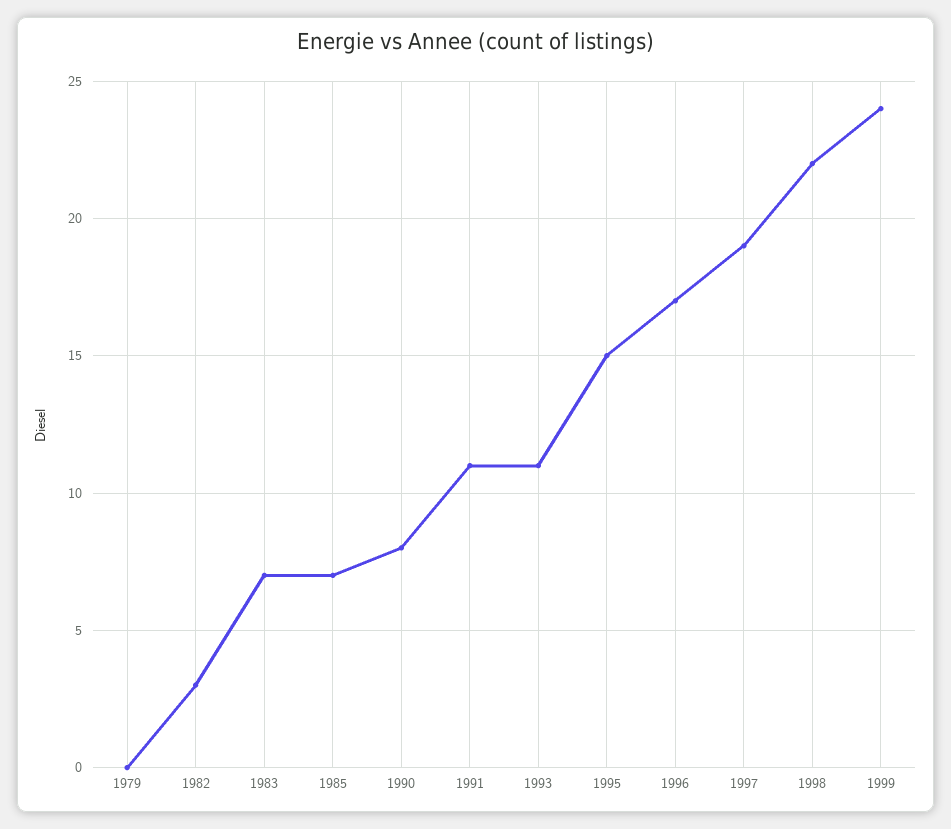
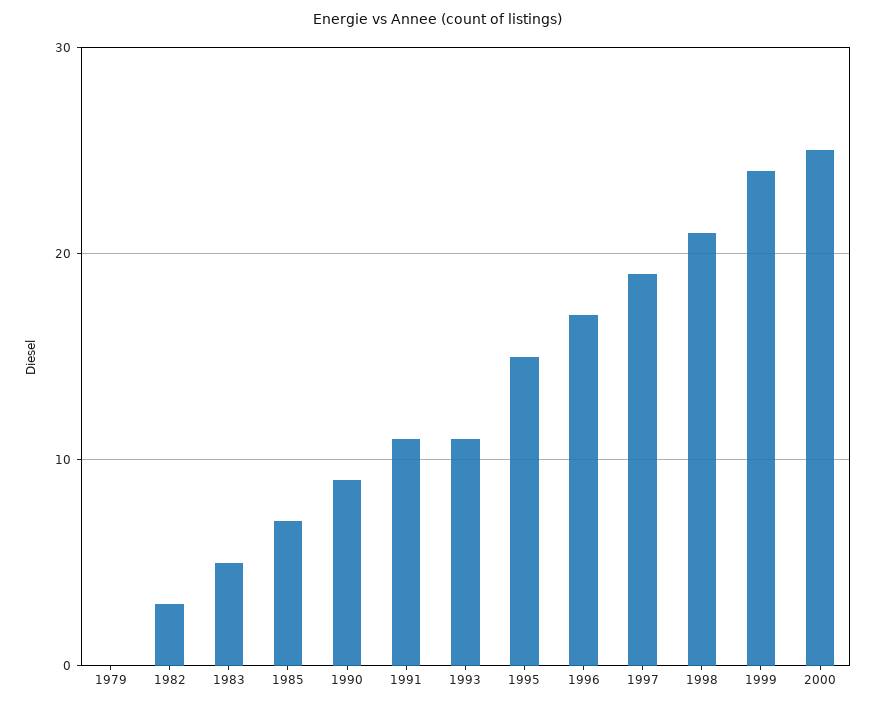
1983: 7 -> 5
1990: 8 -> 9
1998: 22 -> 21
2000: none -> 25

